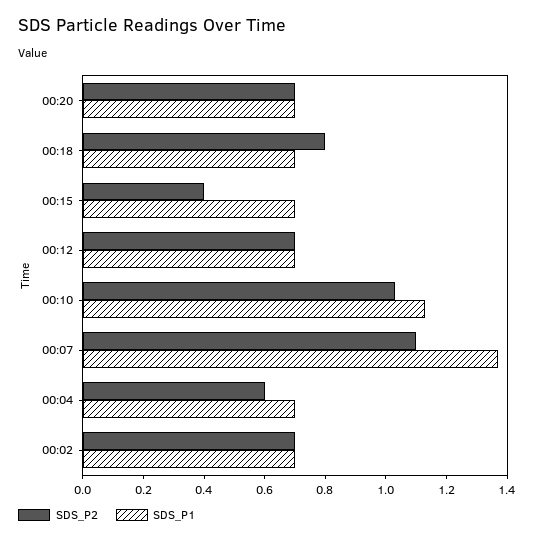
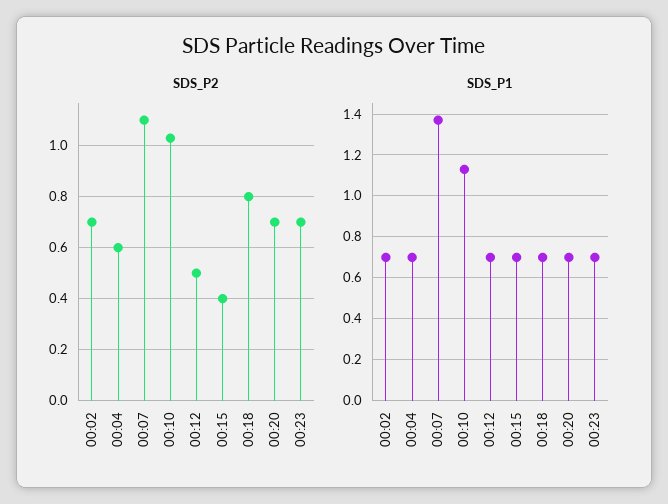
SDS_P2, 00:12: 0.7 -> 0.5
SDS_P2, 00:23: none -> 0.7
SDS_P1, 00:23: none -> 0.7

